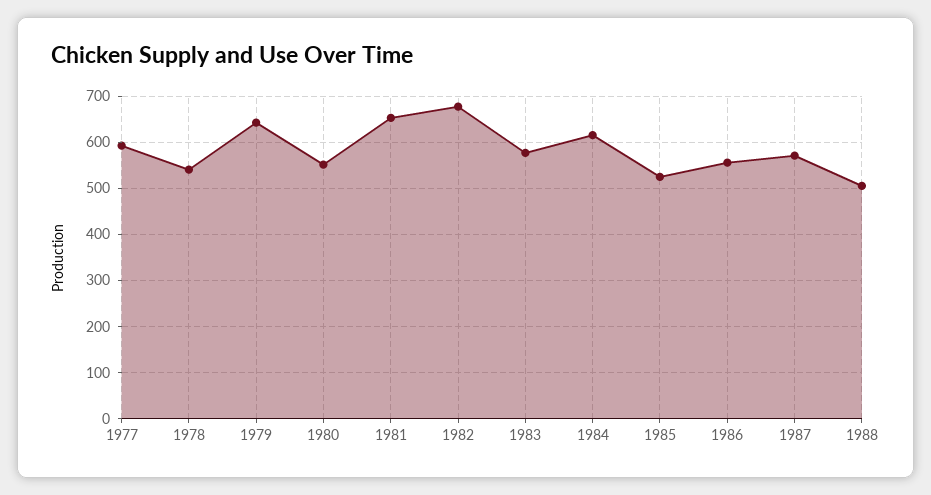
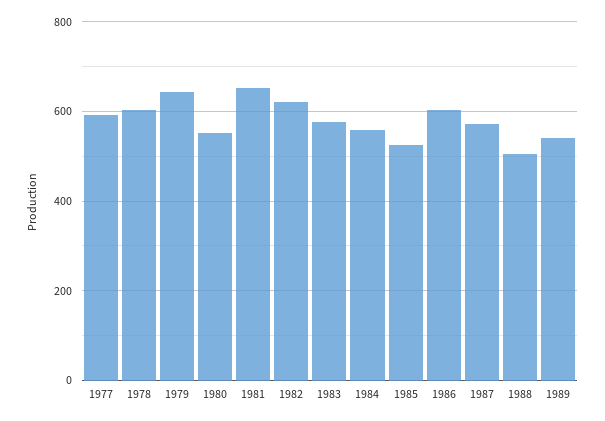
1978: 540 -> 600
1982: 680 -> 620
1984: 620 -> 560
1986: 560 -> 600
1989: none -> 540

